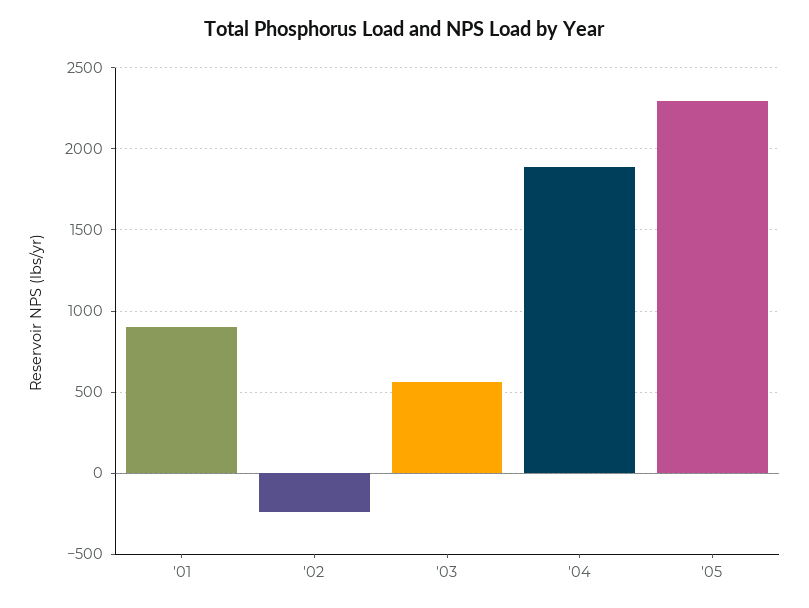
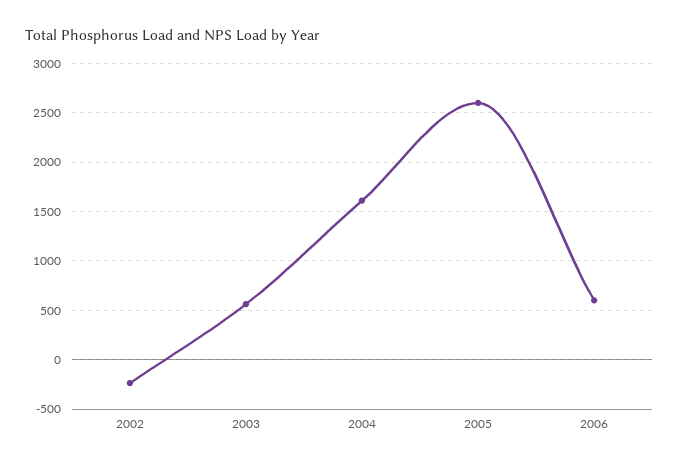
'01: 900 -> none
'04: 1900 -> 1600
'05: 2300 -> 2600
2006: none -> 600

